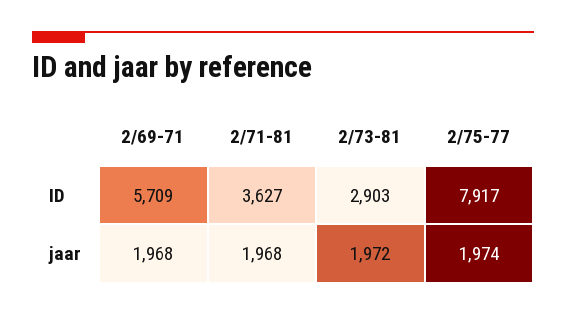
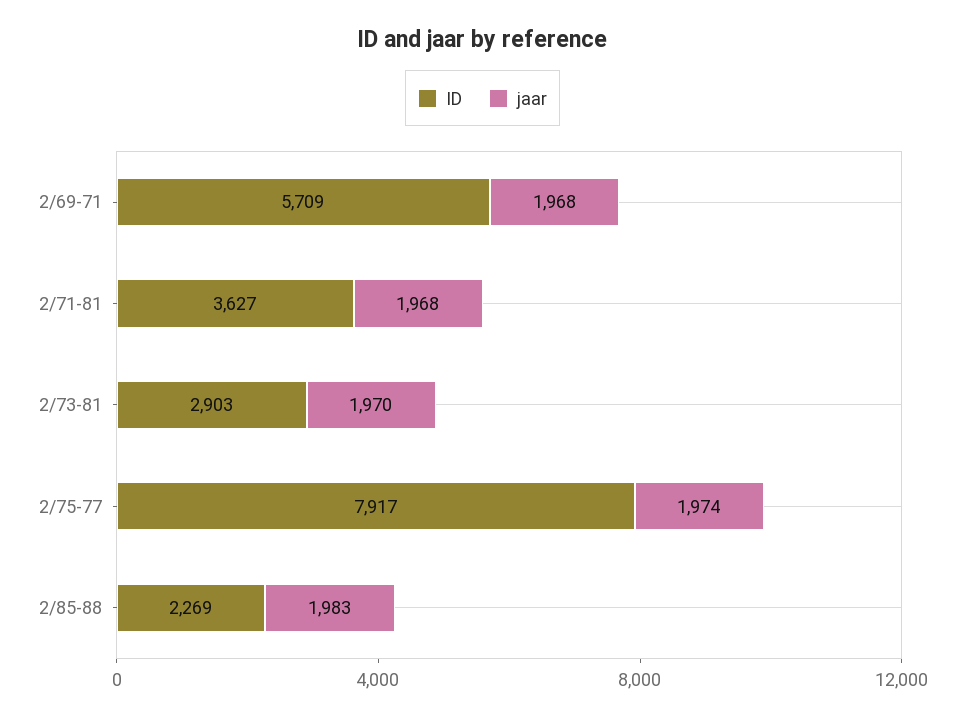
jaar, 2/73-81: 1972 -> 1970
ID, 2/85-88: none -> 2269
jaar, 2/85-88: none -> 1983

